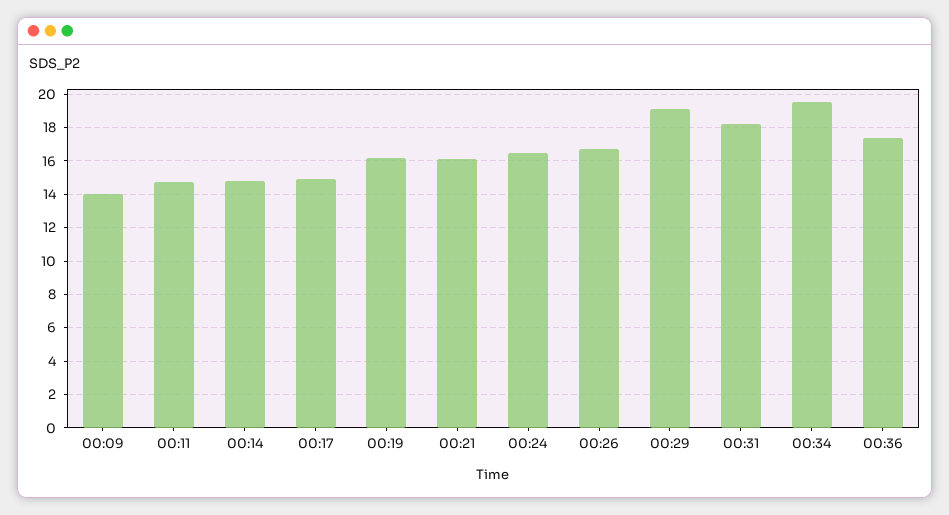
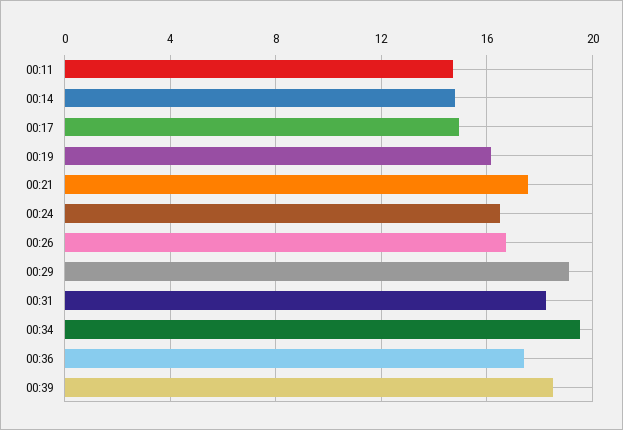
00:09: 14 -> none
00:21: 16 -> 17.5
00:39: none -> 18.5

